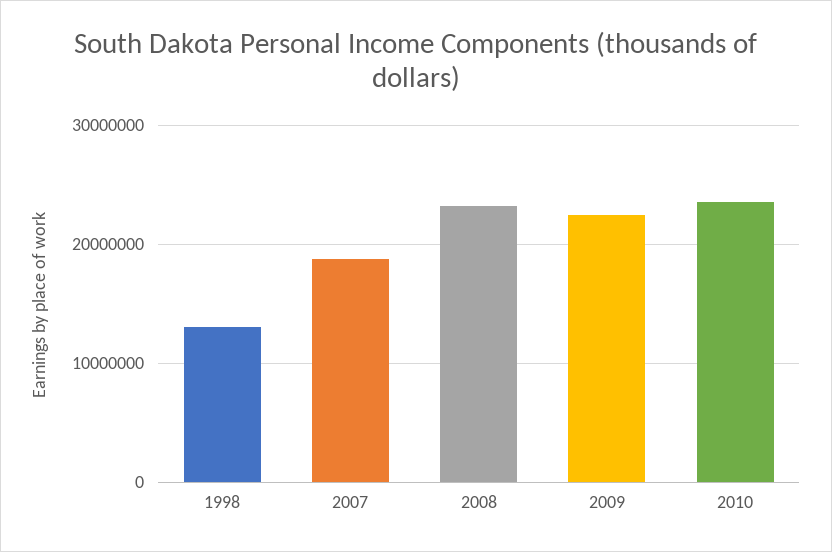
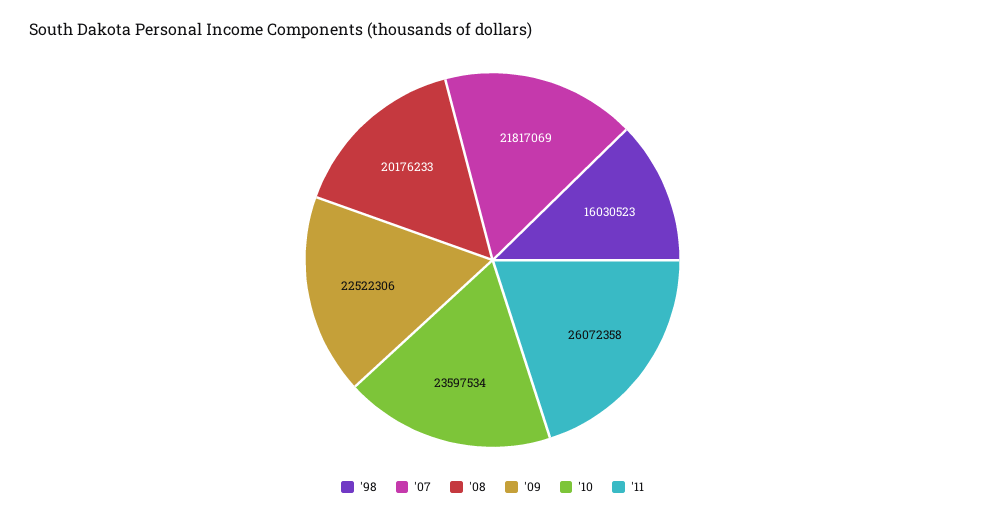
1998: 13000000 -> 16030523
2007: 19000000 -> 21817069
2008: 23000000 -> 20176233
'11: none -> 26072358

